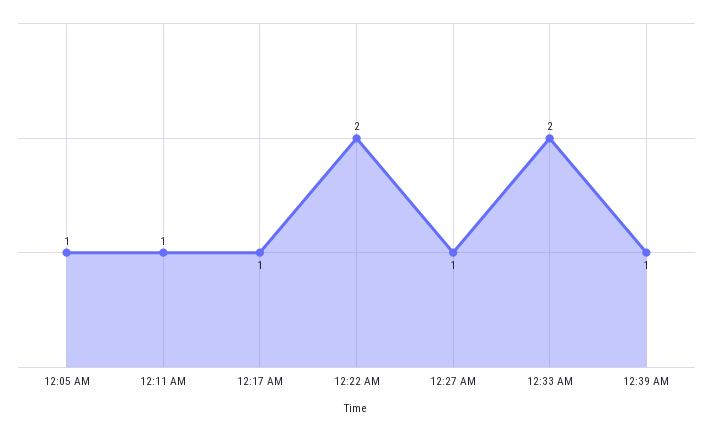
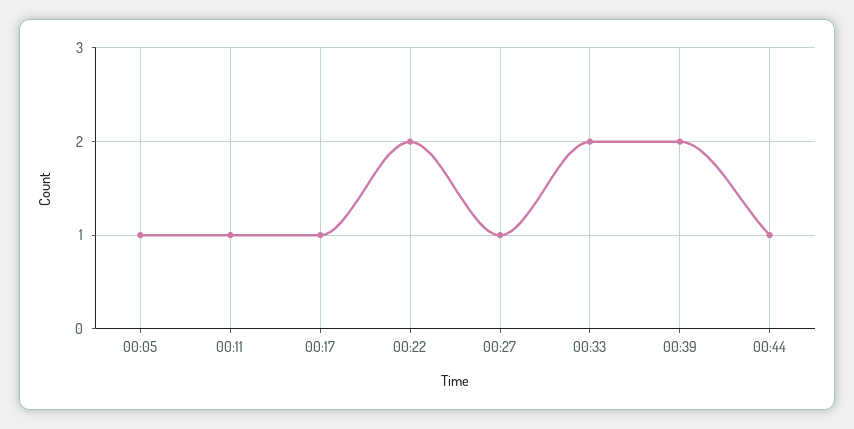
12:39 AM: 1 -> 2
00:44: none -> 1

